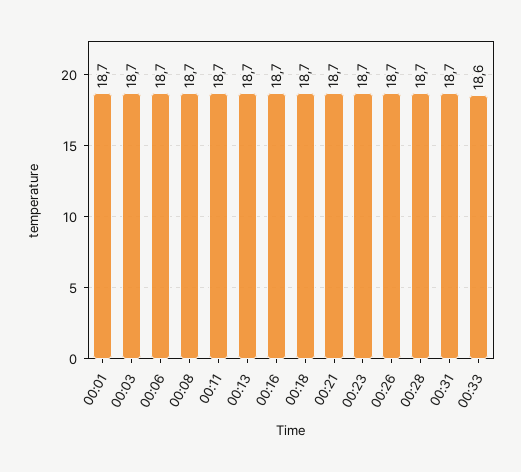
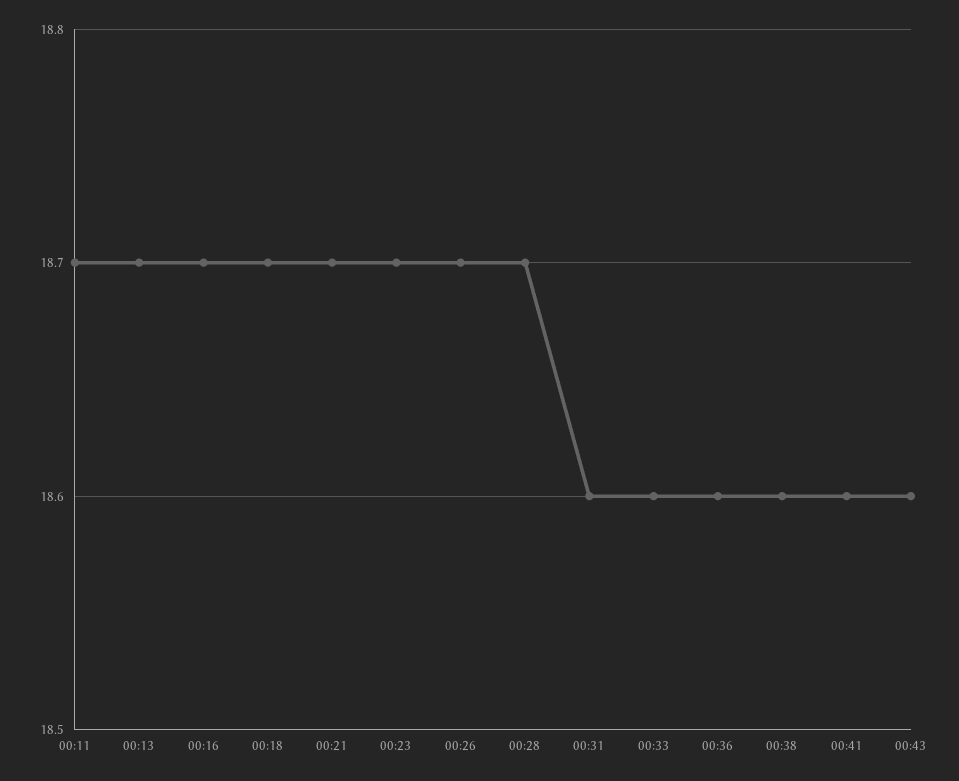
00:01: 18.7 -> none
00:03: 18.7 -> none
00:06: 18.7 -> none
00:08: 18.7 -> none
00:31: 18.7 -> 18.6
00:36: none -> 18.6
00:38: none -> 18.6
00:41: none -> 18.6
00:43: none -> 18.6

